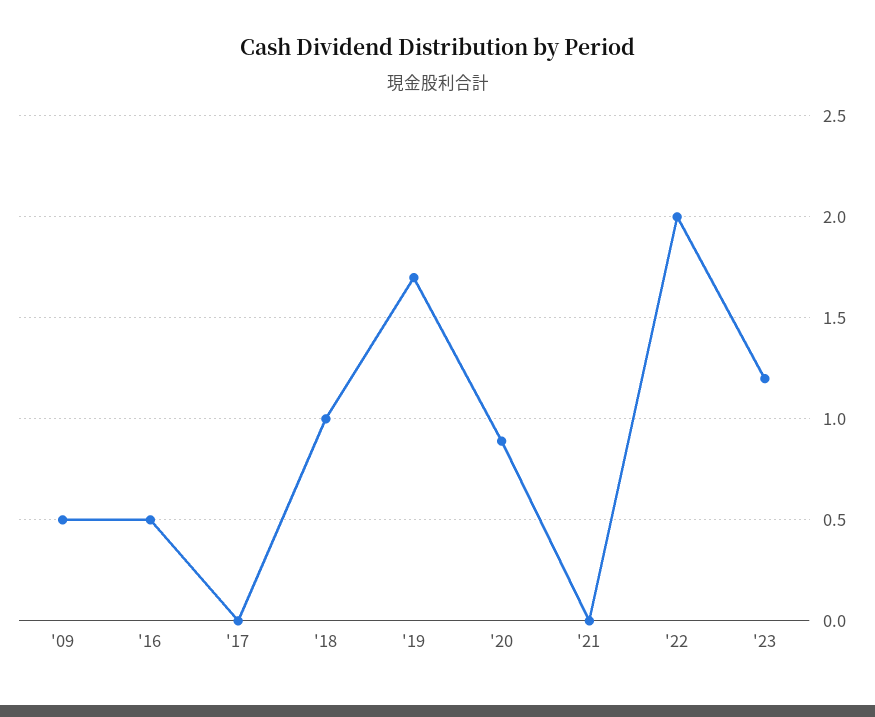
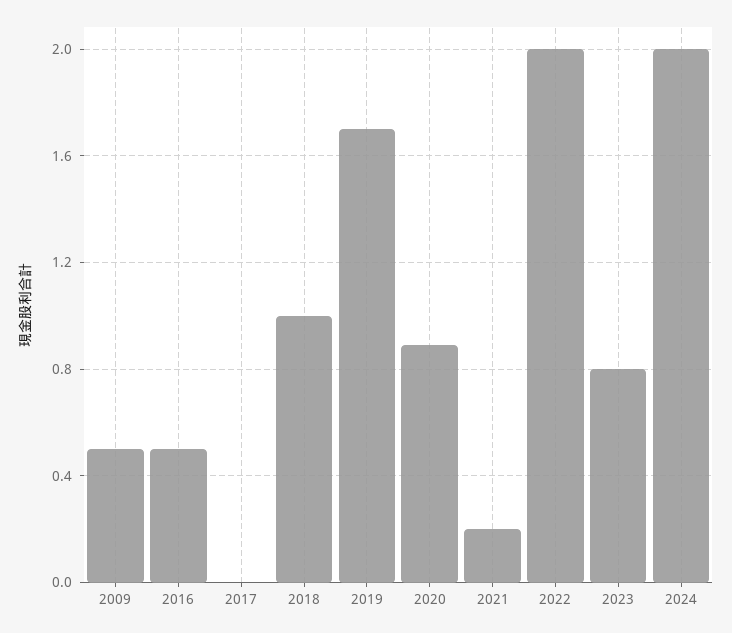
'21: 0 -> 0.2
'23: 1.2 -> 0.8
2024: none -> 2

